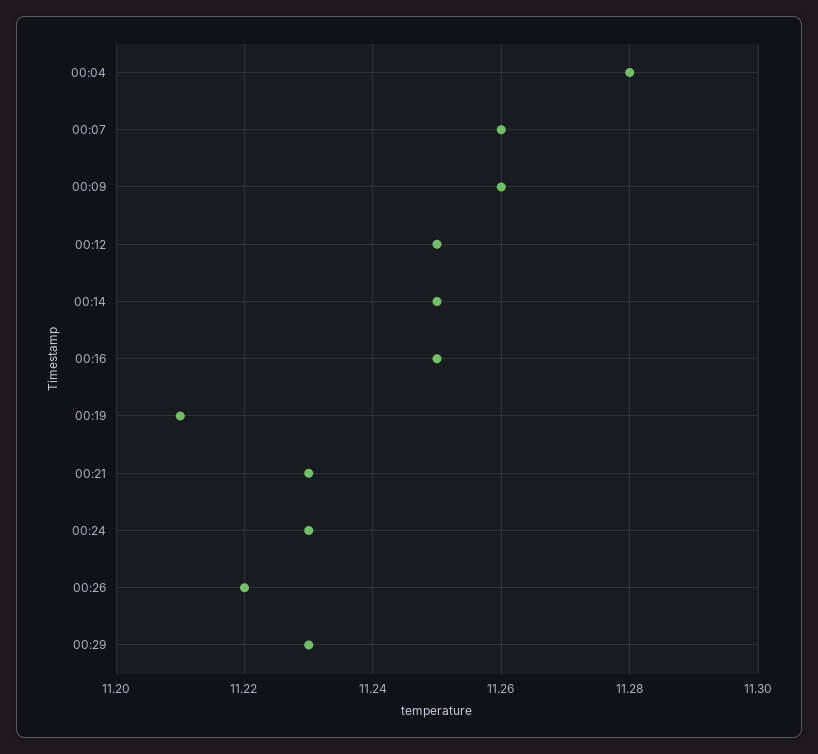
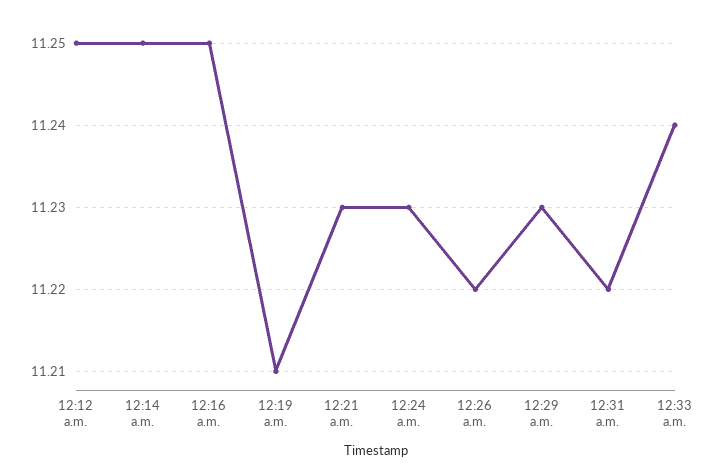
00:04: 11.28 -> none
00:07: 11.26 -> none
00:09: 11.26 -> none
12:31 a.m.: none -> 11.22
12:33 a.m.: none -> 11.24

